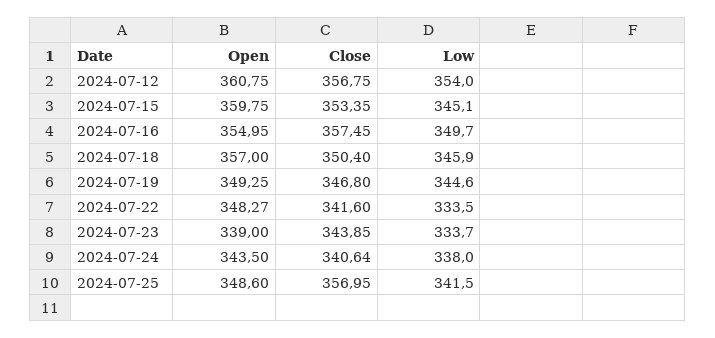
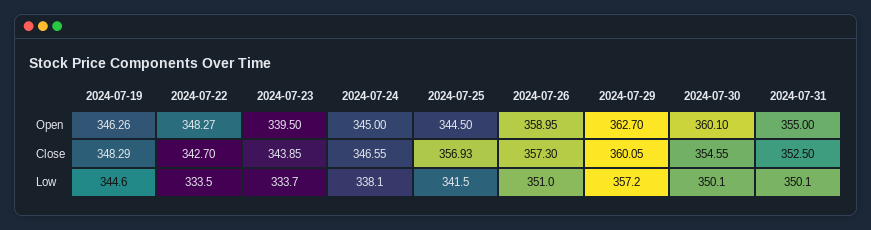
Open, 2024-07-12: 360.75 -> none
Close, 2024-07-12: 356.75 -> none
Low, 2024-07-12: 354 -> none
Open, 2024-07-15: 359.75 -> none
Close, 2024-07-15: 353.35 -> none
Low, 2024-07-15: 345.1 -> none
Open, 2024-07-16: 354.95 -> none
Close, 2024-07-16: 357.45 -> none
Low, 2024-07-16: 349.7 -> none
Open, 2024-07-18: 357 -> none
Close, 2024-07-18: 350.4 -> none
Low, 2024-07-18: 345.9 -> none
Open, 2024-07-19: 349.25 -> 346.26
Close, 2024-07-19: 346.8 -> 348.29
Close, 2024-07-22: 341.6 -> 342.7
Open, 2024-07-23: 339 -> 339.5
Open, 2024-07-24: 343.5 -> 345
Close, 2024-07-24: 340.64 -> 346.55
Low, 2024-07-24: 338 -> 338.1
Open, 2024-07-25: 348.6 -> 344.5
Close, 2024-07-25: 356.95 -> 356.93
Open, 2024-07-26: none -> 358.95
Open, 2024-07-29: none -> 362.7
Open, 2024-07-30: none -> 360.1
Open, 2024-07-31: none -> 355
Close, 2024-07-26: none -> 357.3
Close, 2024-07-29: none -> 360.05
Close, 2024-07-30: none -> 354.55
Close, 2024-07-31: none -> 352.5
Low, 2024-07-26: none -> 351
Low, 2024-07-29: none -> 357.2
Low, 2024-07-30: none -> 350.1
Low, 2024-07-31: none -> 350.1

